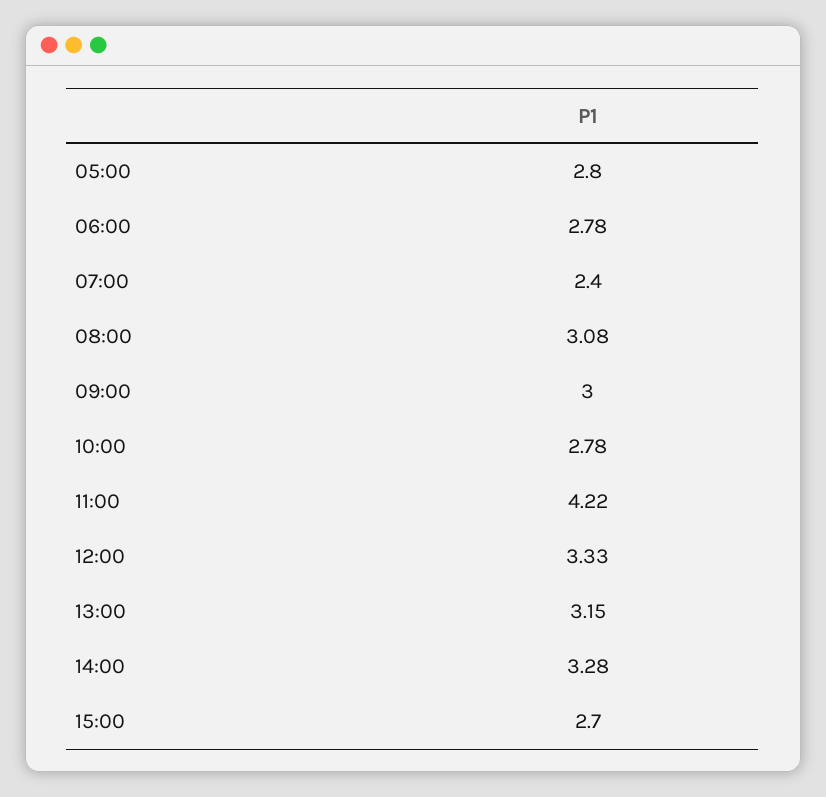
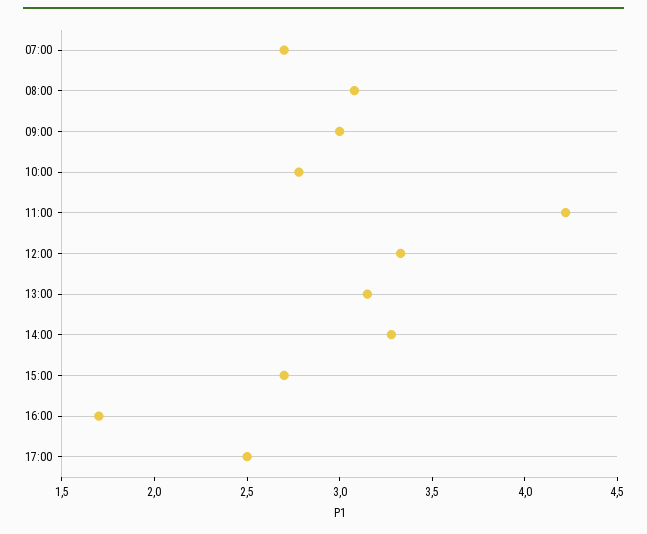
05:00: 2.8 -> none
06:00: 2.78 -> none
07:00: 2.4 -> 2.7
16:00: none -> 1.7
17:00: none -> 2.5

